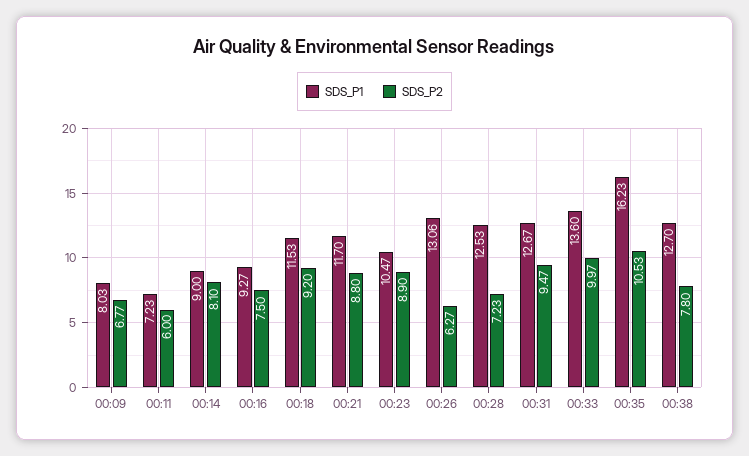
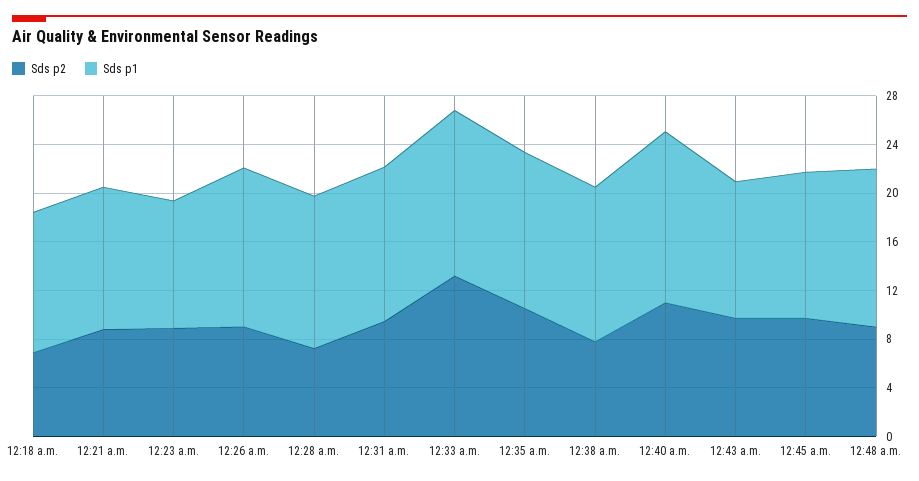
SDS_P1, 00:09: 8.03 -> none
SDS_P2, 00:09: 6.77 -> none
SDS_P1, 00:11: 7.23 -> none
SDS_P2, 00:11: 6 -> none
SDS_P1, 00:14: 9 -> none
SDS_P2, 00:14: 8.1 -> none
SDS_P1, 00:16: 9.27 -> none
SDS_P2, 00:16: 7.5 -> none
SDS_P2, 00:18: 9.2 -> 7
SDS_P2, 00:26: 6.27 -> 9
SDS_P2, 00:33: 9.97 -> 13
SDS_P1, 00:35: 16.23 -> 13
SDS_P2, 12:40 a.m.: none -> 11
SDS_P1, 12:40 a.m.: none -> 14
SDS_P2, 12:43 a.m.: none -> 10
SDS_P1, 12:43 a.m.: none -> 11
SDS_P2, 12:45 a.m.: none -> 10
SDS_P1, 12:45 a.m.: none -> 12
SDS_P2, 12:48 a.m.: none -> 9
SDS_P1, 12:48 a.m.: none -> 13

